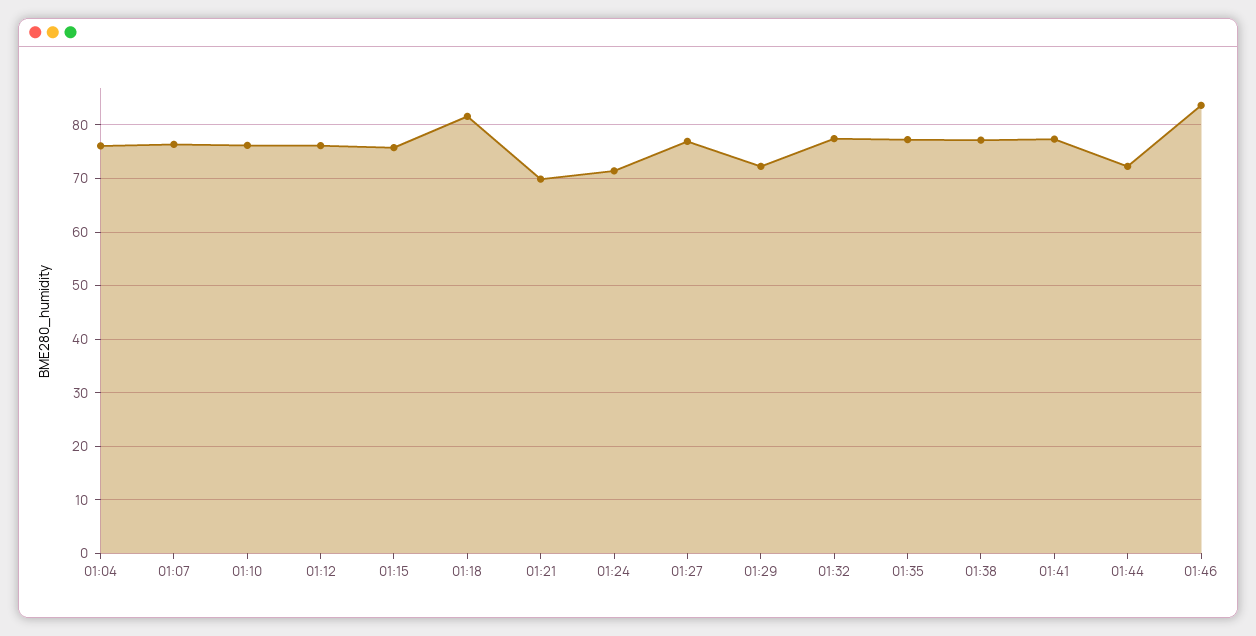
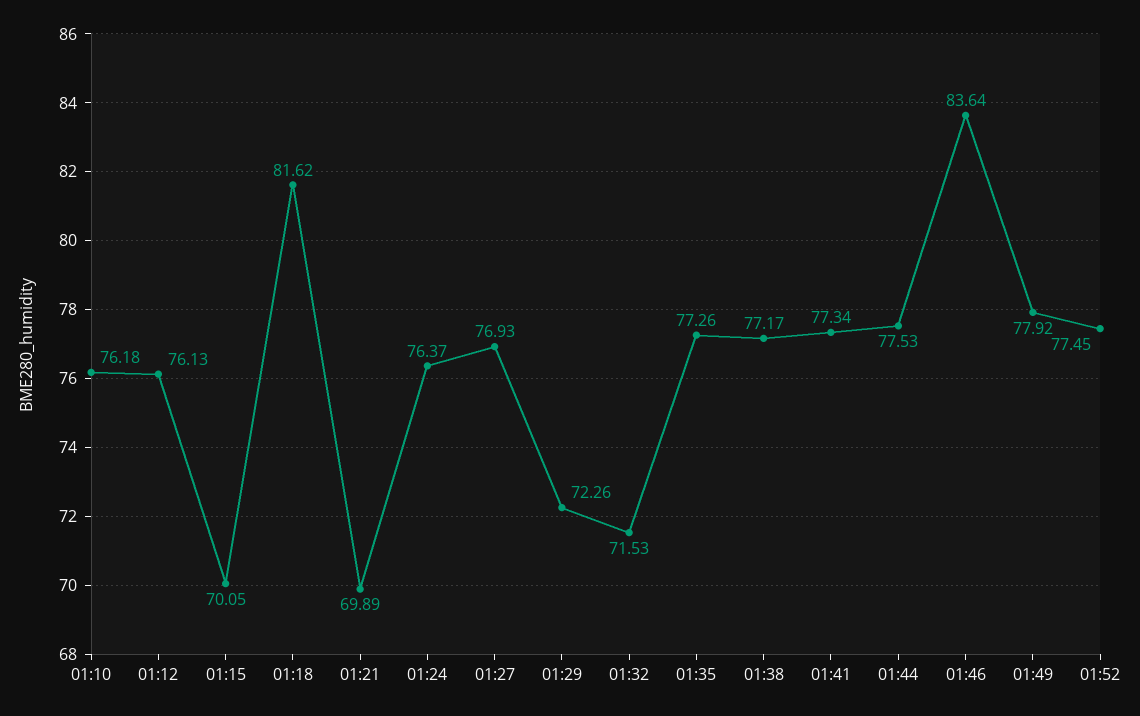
01:04: 76 -> none
01:07: 76 -> none
01:15: 76 -> 70.05
01:24: 72 -> 76.37
01:32: 78 -> 71.53
01:44: 72 -> 77.53
01:49: none -> 77.92
01:52: none -> 77.45

